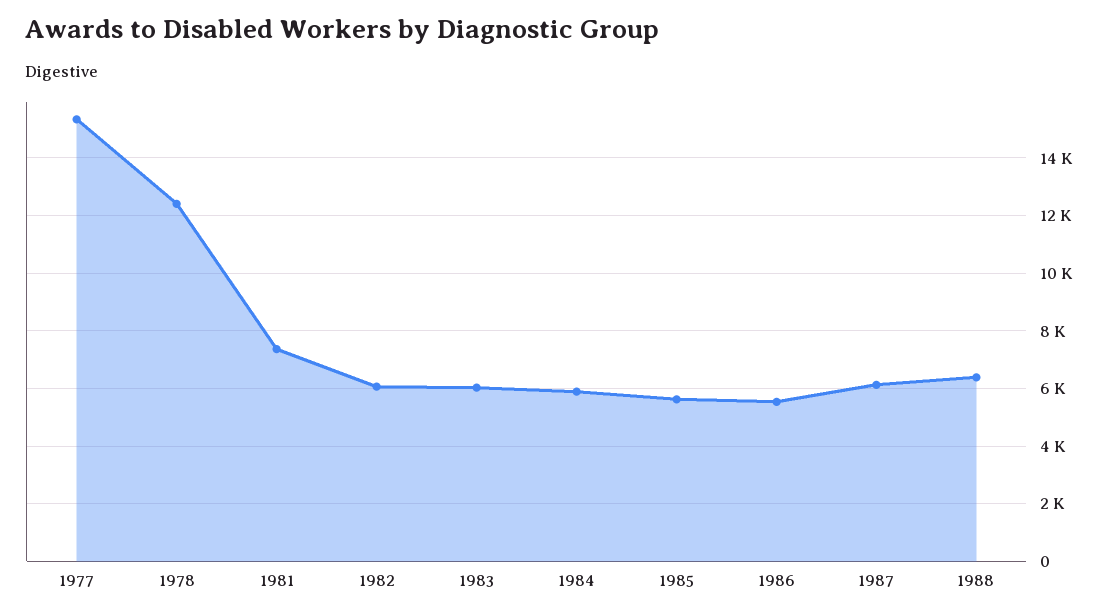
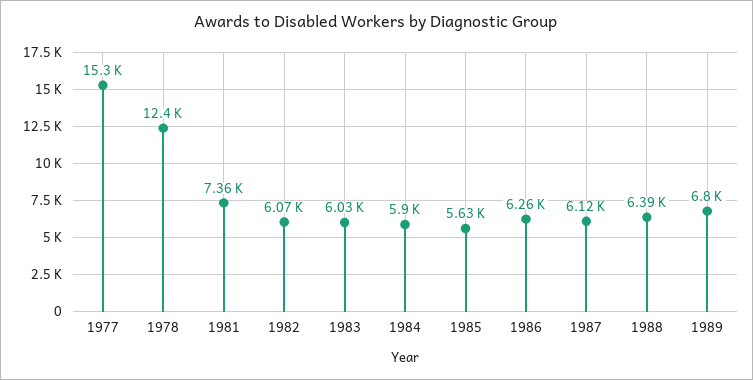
1986: 5500 -> 6260
1989: none -> 6800

